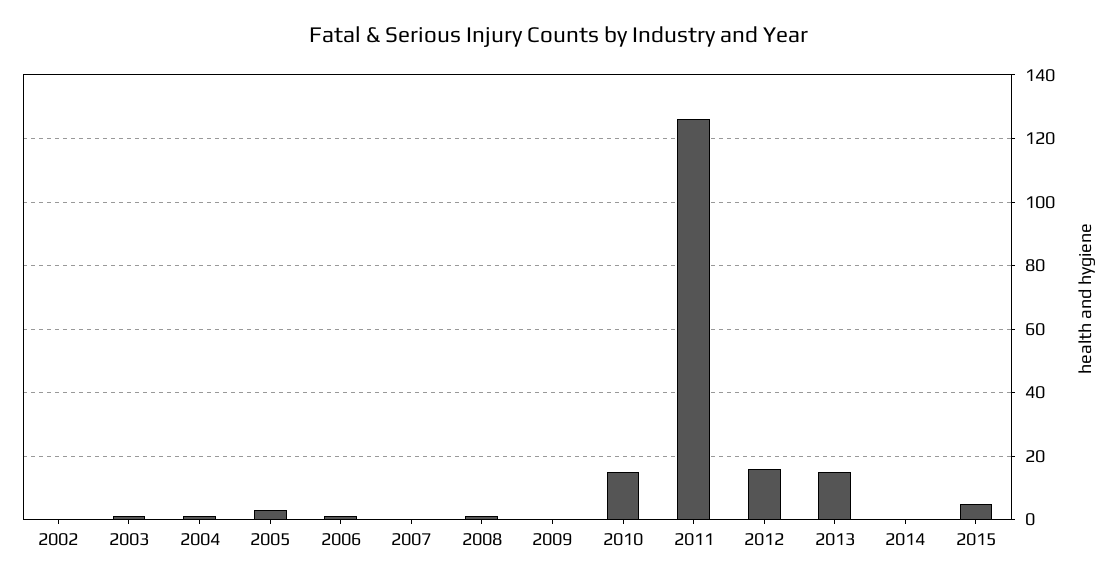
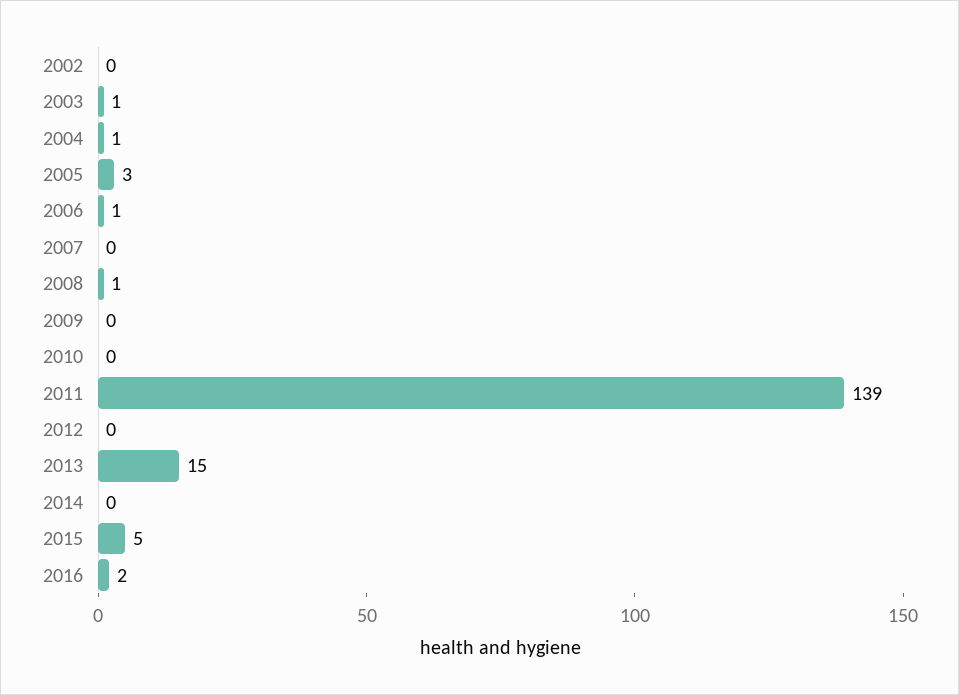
2010: 15 -> 0
2011: 125 -> 139
2012: 15 -> 0
2016: none -> 2

